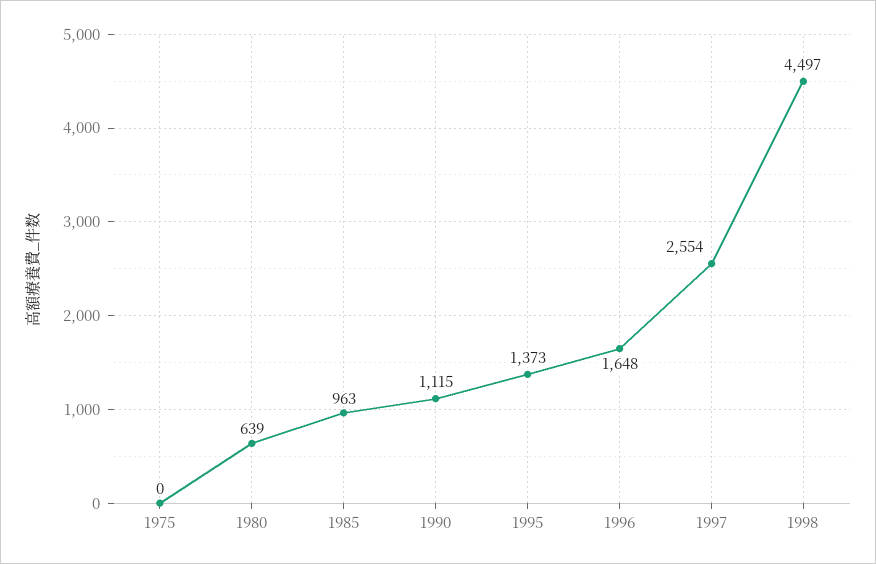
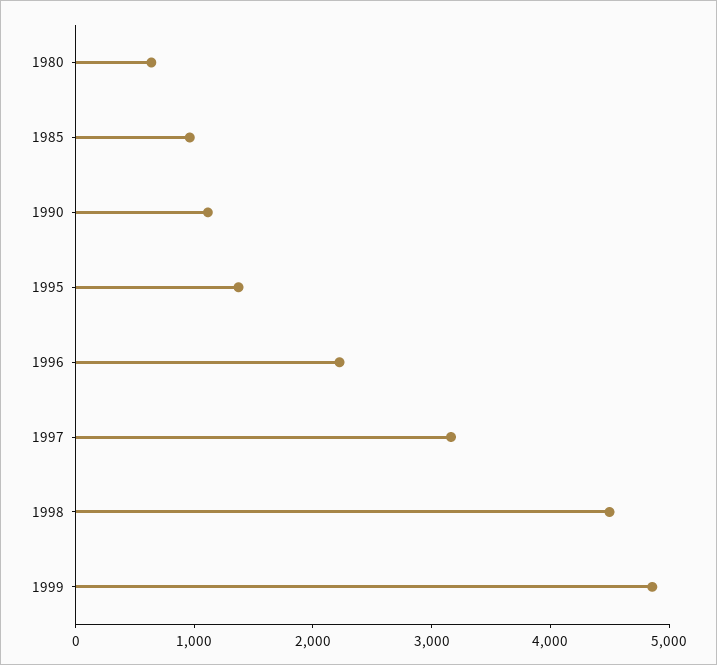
1975: 0 -> none
1996: 1648 -> 2200
1997: 2554 -> 3200
1999: none -> 4800

